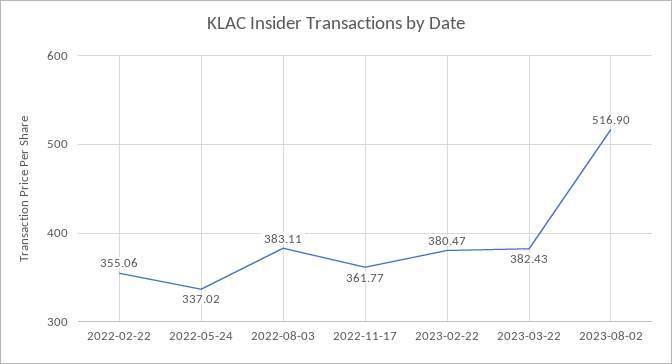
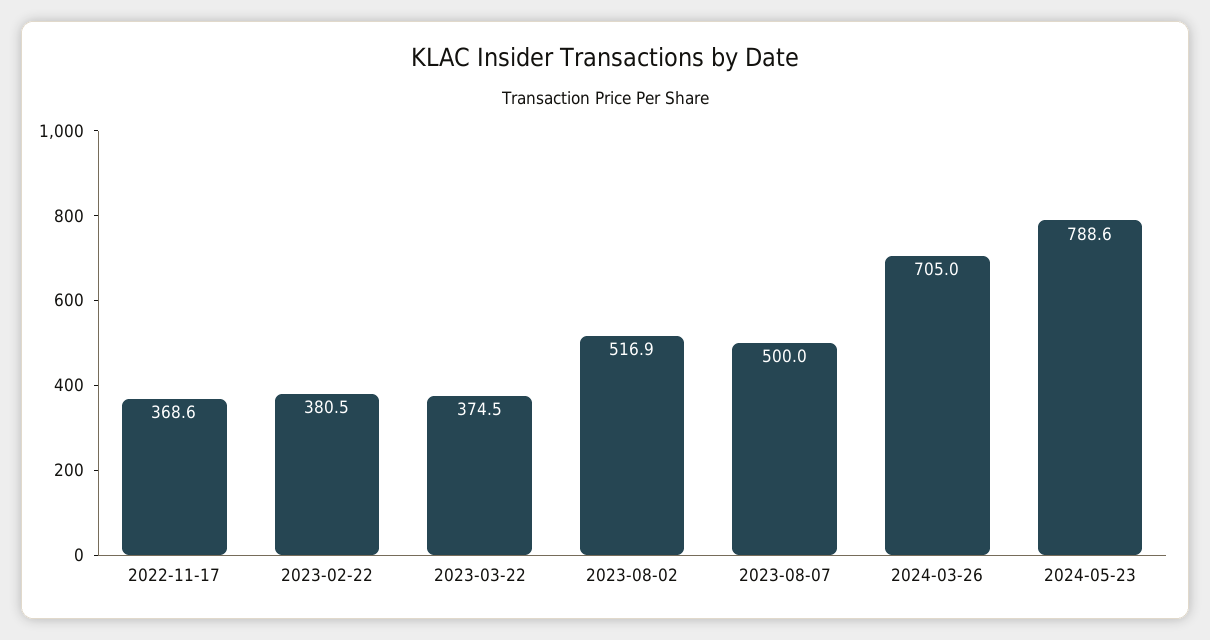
2022-02-22: 355.06 -> none
2022-05-24: 337.02 -> none
2022-08-03: 383.11 -> none
2022-11-17: 361.77 -> 368.6
2023-03-22: 382.43 -> 374.5
2023-08-07: none -> 500
2024-03-26: none -> 705
2024-05-23: none -> 788.6

